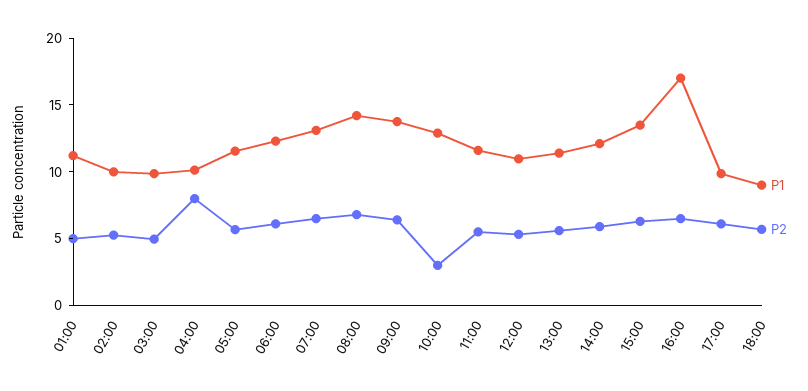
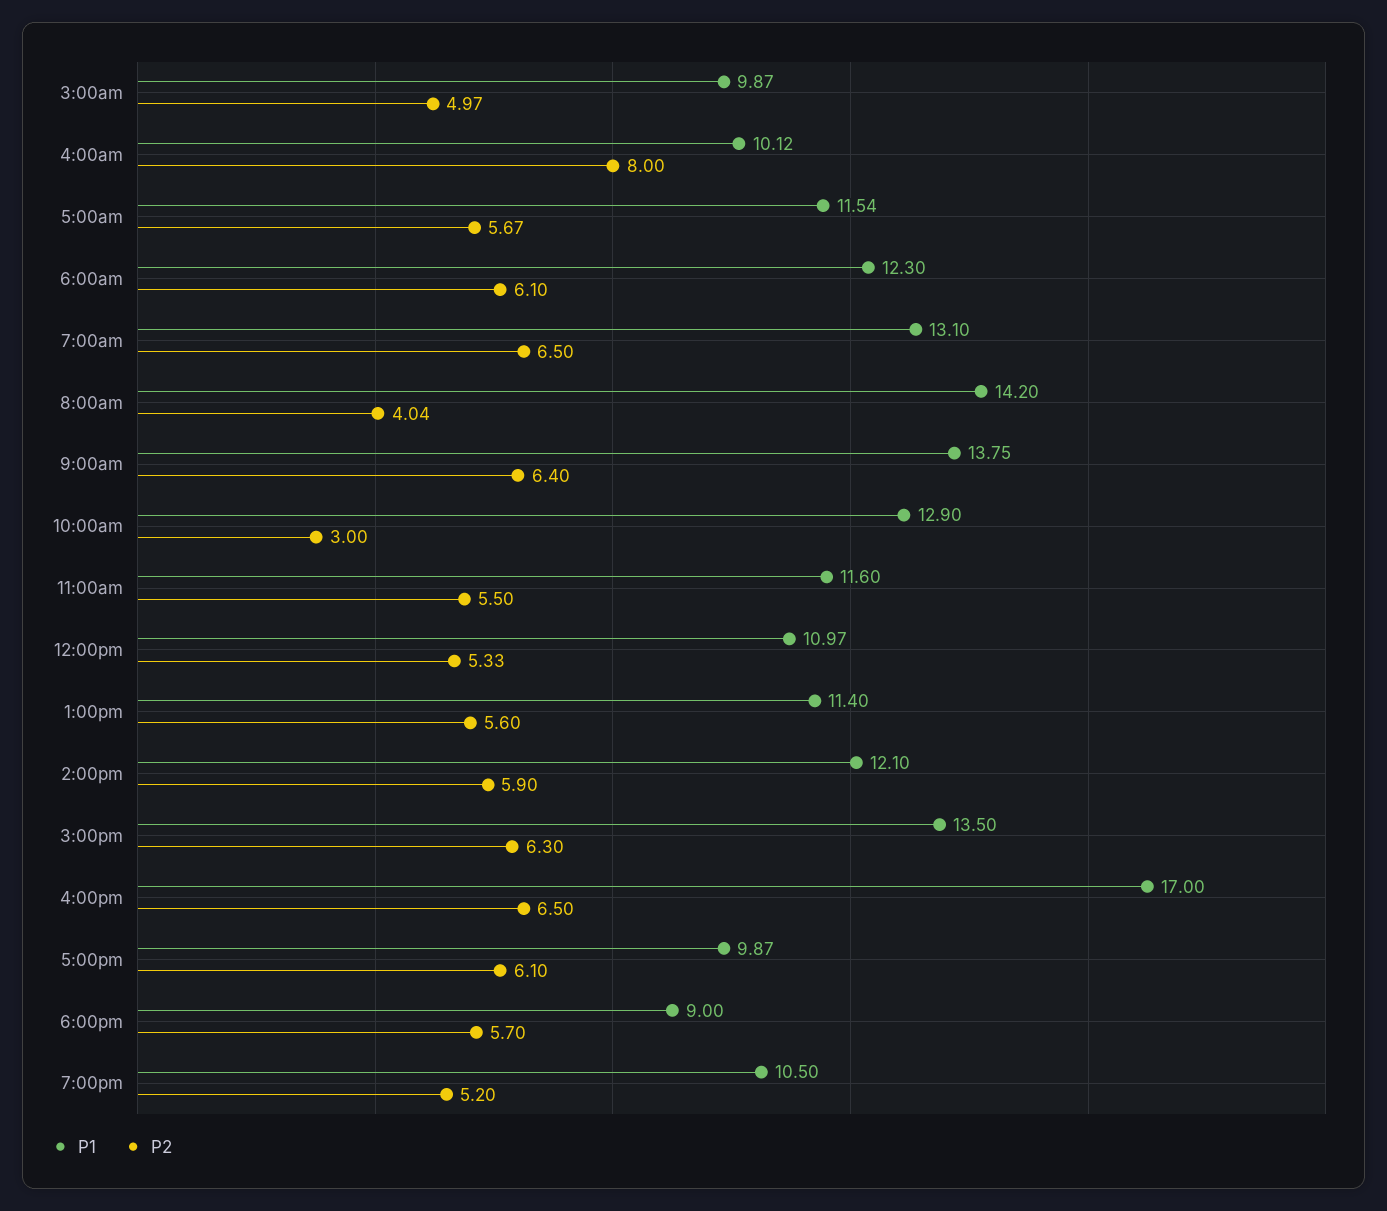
P1, 01:00: 11 -> none
P2, 01:00: 5 -> none
P1, 02:00: 10 -> none
P2, 02:00: 5 -> none
P2, 08:00: 7 -> 4.04
P1, 7:00pm: none -> 10.5
P2, 7:00pm: none -> 5.2

